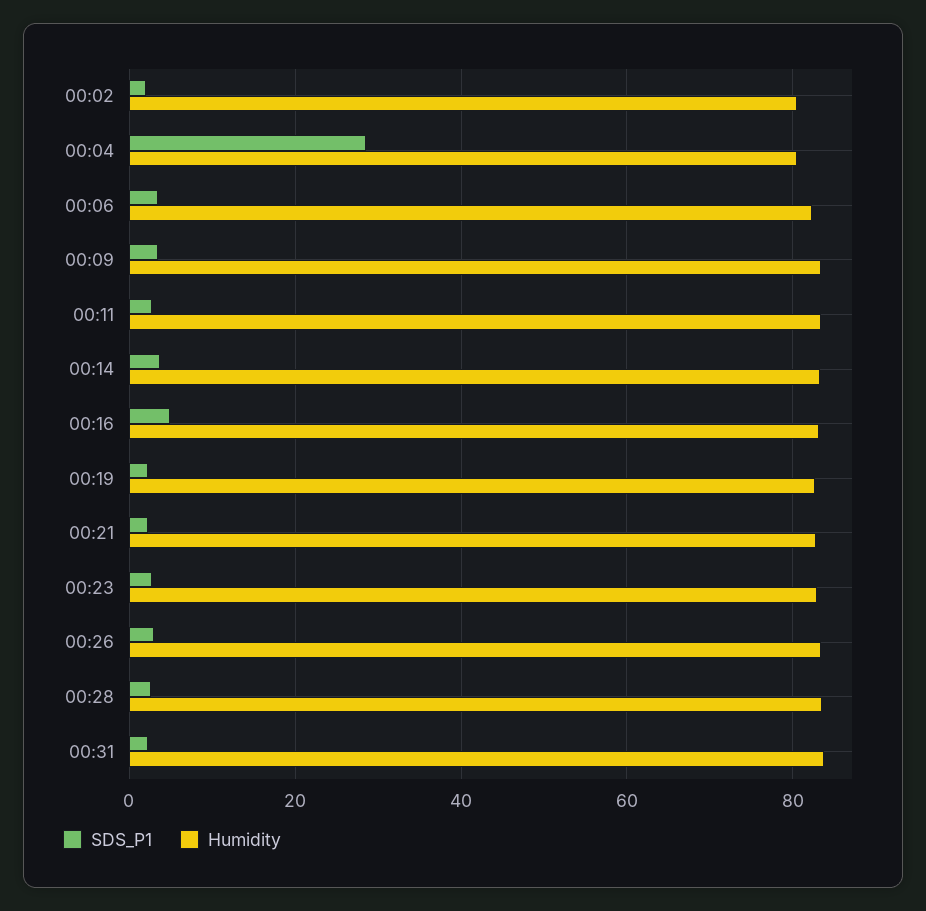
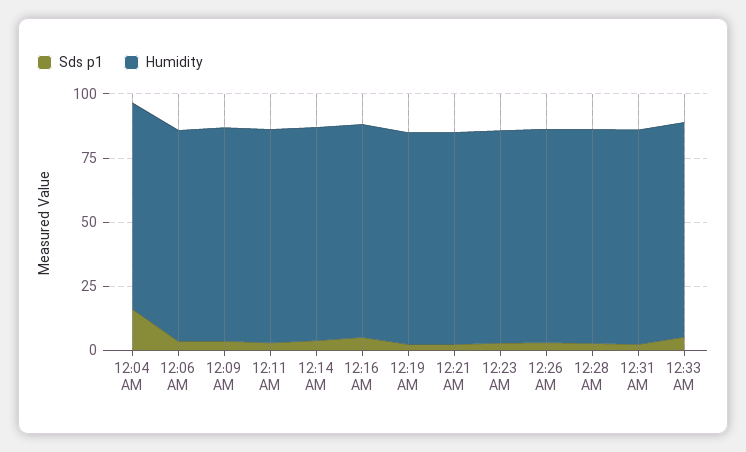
SDS_P1, 00:02: 2 -> none
Humidity, 00:02: 80 -> none
SDS_P1, 00:04: 28 -> 15
SDS_P1, 12:33 AM: none -> 5
Humidity, 12:33 AM: none -> 85

